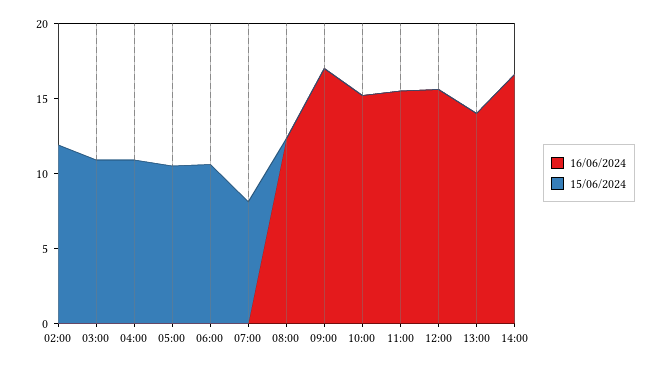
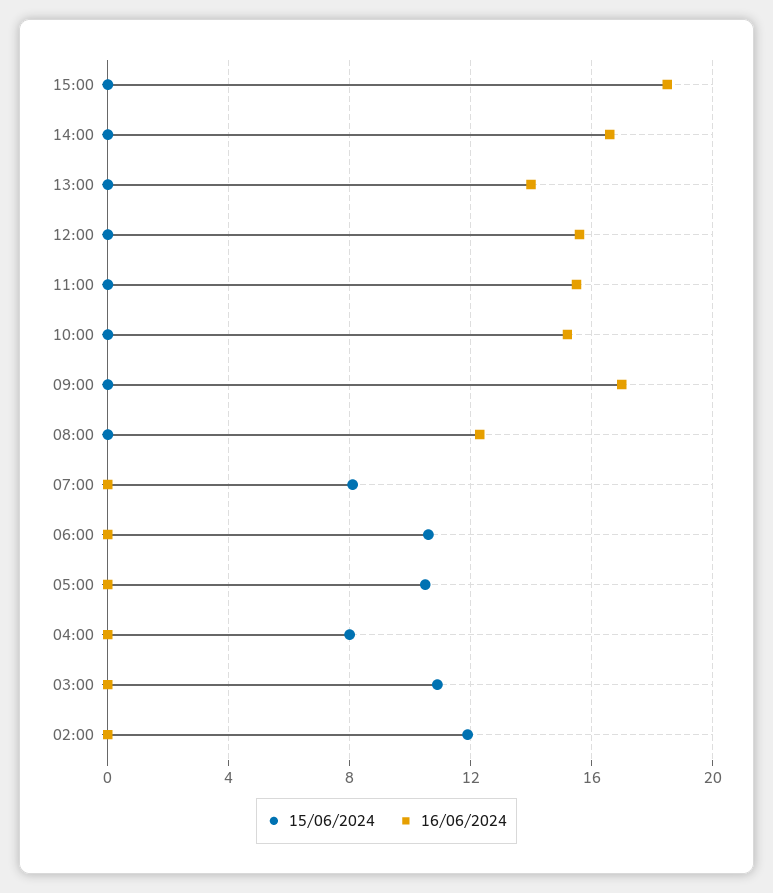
15/06/2024, 04:00: 11 -> 8
15/06/2024, 15:00: none -> 0
16/06/2024, 15:00: none -> 18.5

